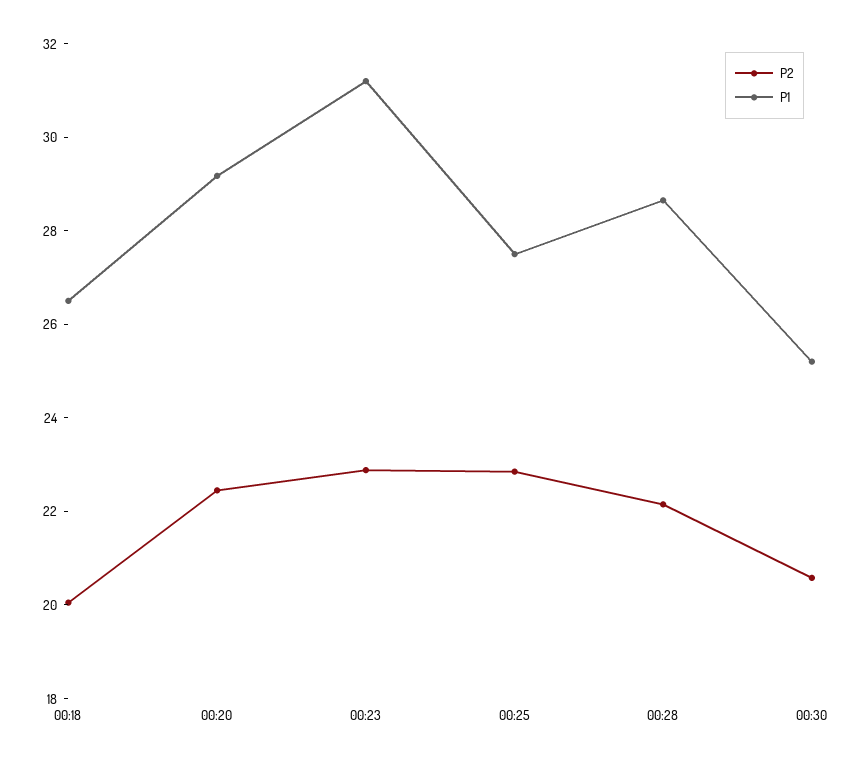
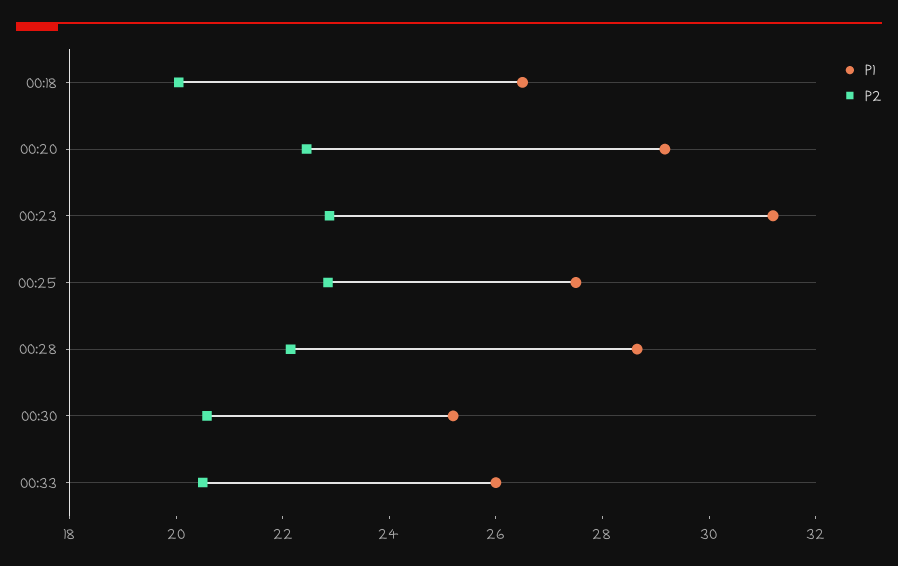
P1, 00:33: none -> 26
P2, 00:33: none -> 20.5

